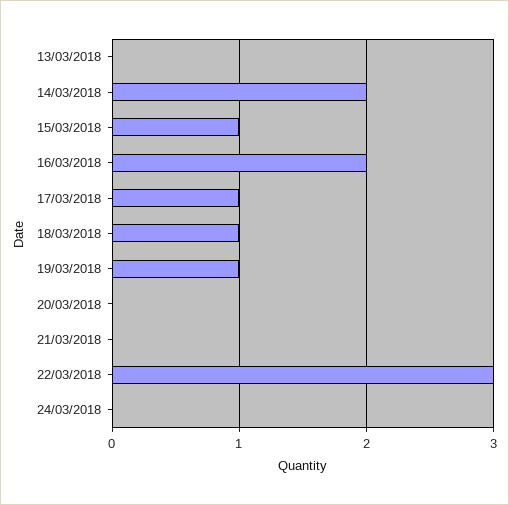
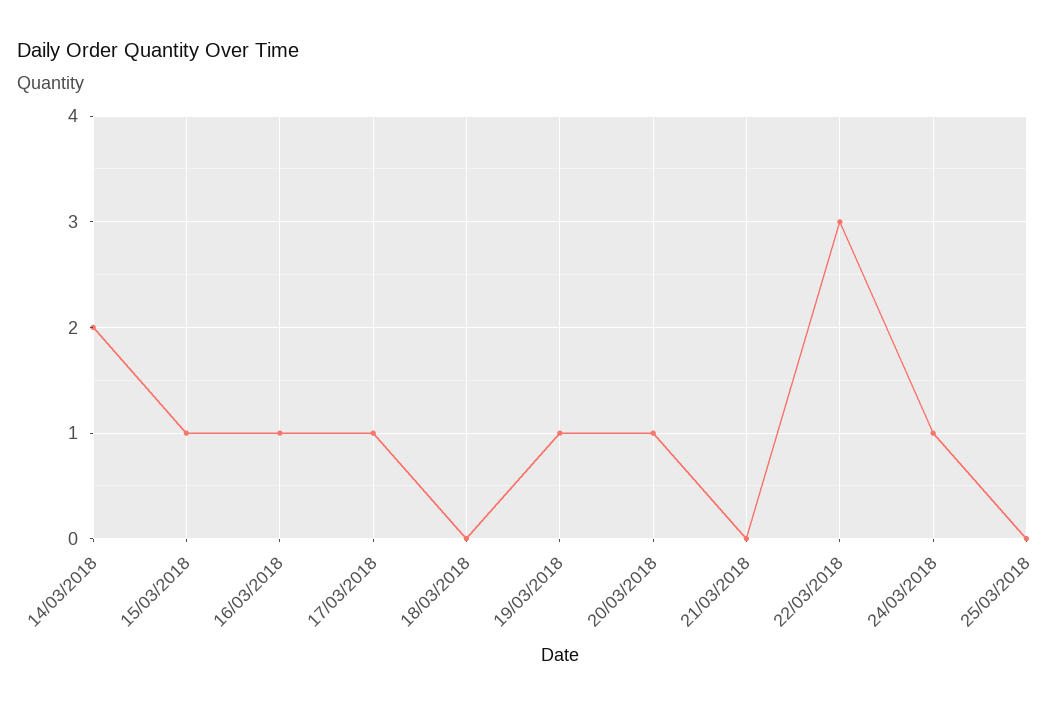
13/03/2018: 0 -> none
16/03/2018: 2 -> 1
18/03/2018: 1 -> 0
20/03/2018: 0 -> 1
24/03/2018: 0 -> 1
25/03/2018: none -> 0

